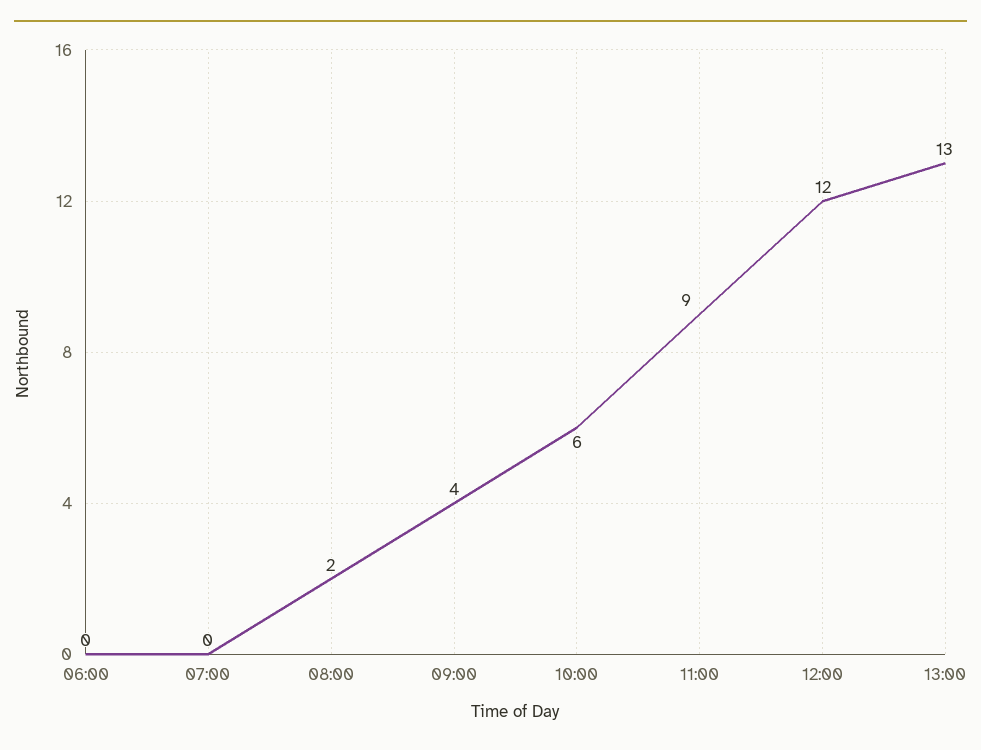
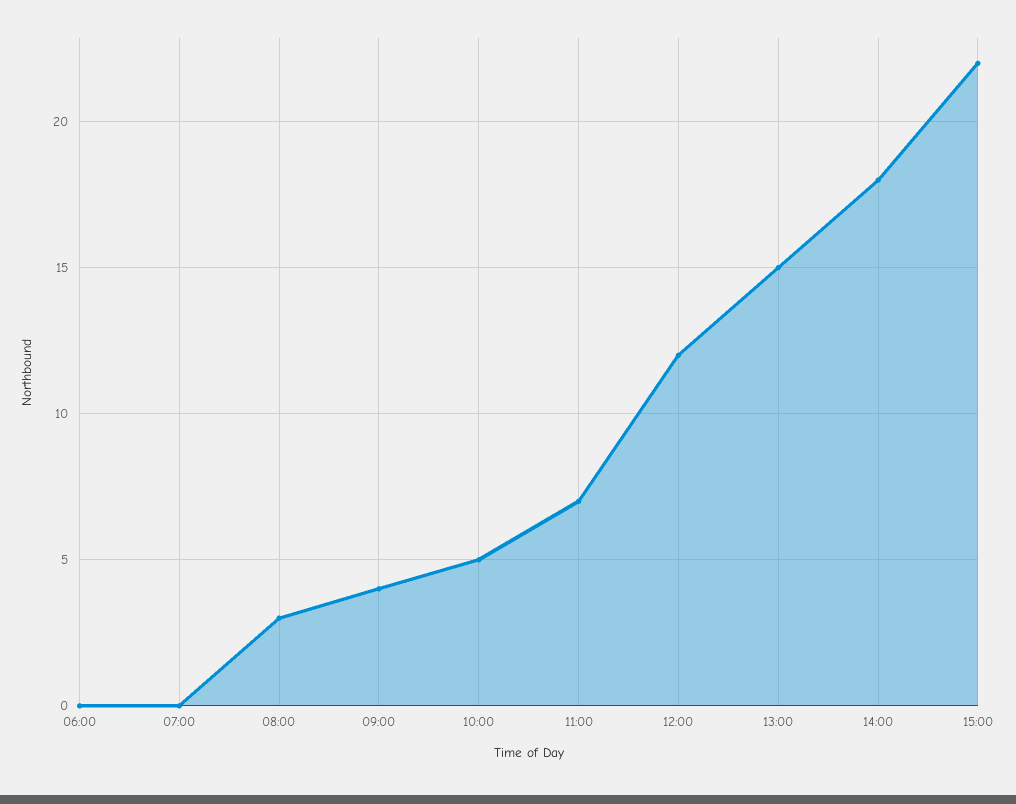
08:00: 2 -> 3
10:00: 6 -> 5
11:00: 9 -> 7
13:00: 13 -> 15
14:00: none -> 18
15:00: none -> 22

